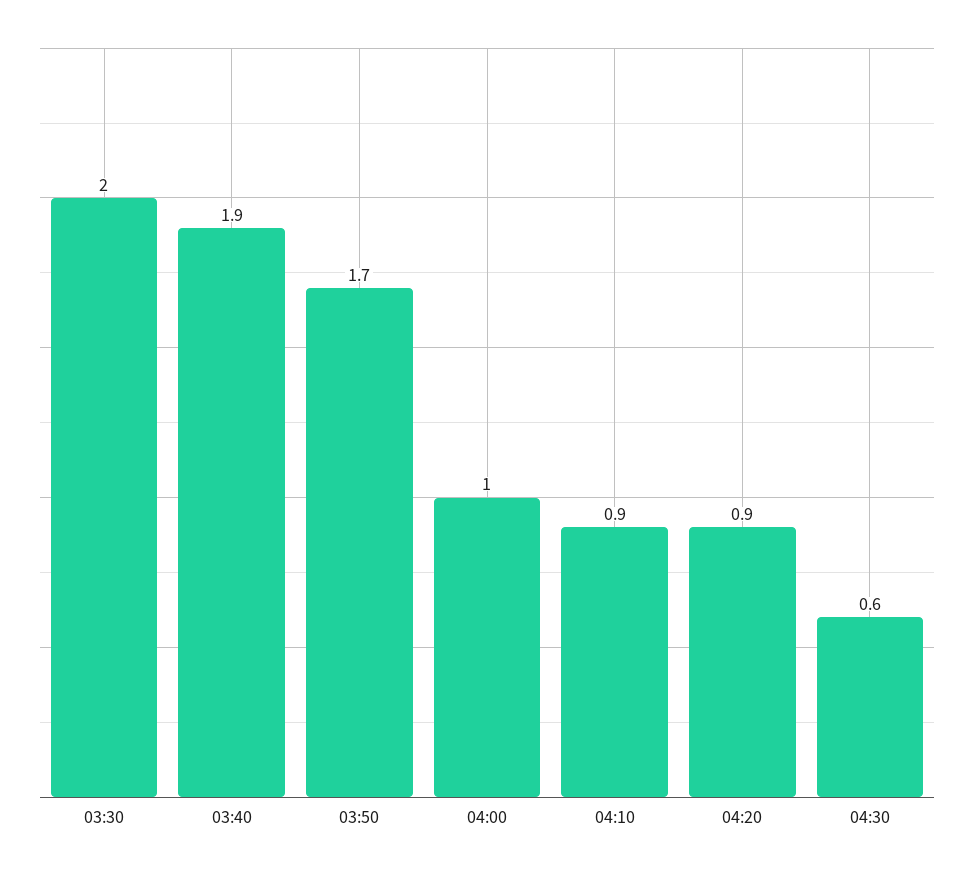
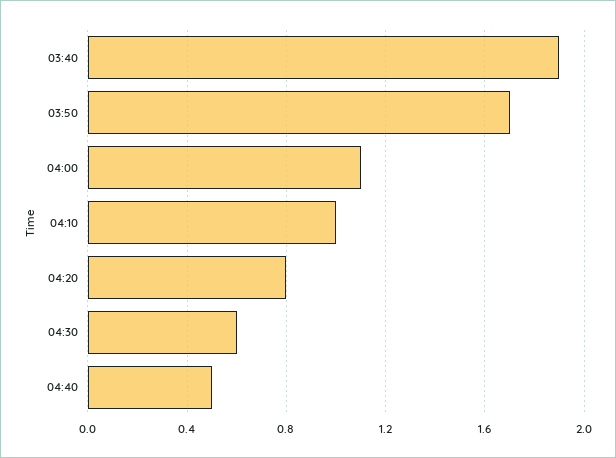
03:30: 2 -> none
04:00: 1 -> 1.1
04:10: 0.9 -> 1
04:20: 0.9 -> 0.8
04:40: none -> 0.5

